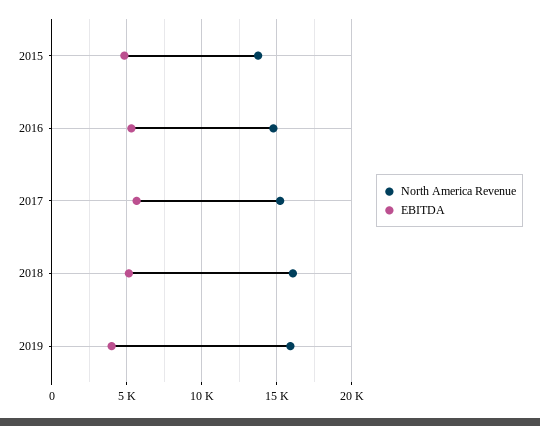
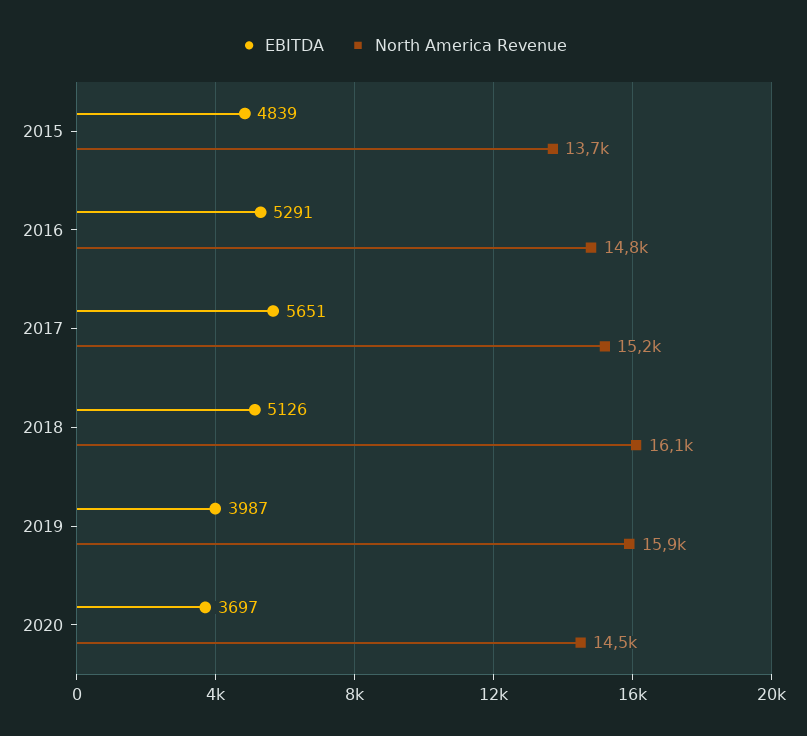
EBITDA, 2020: none -> 3697
North America Revenue, 2020: none -> 14500

